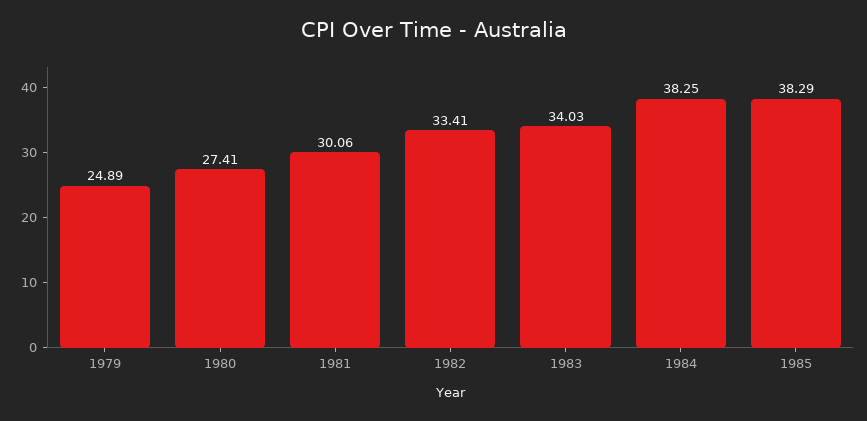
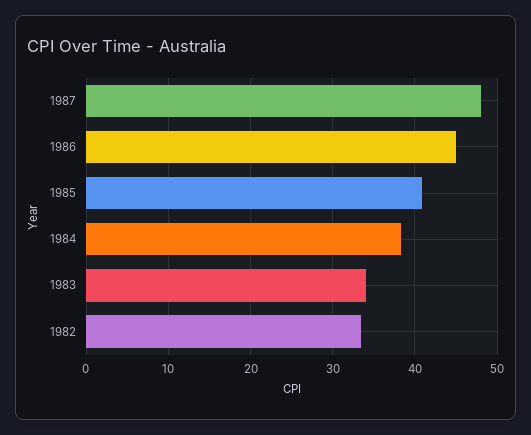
1979: 24.89 -> none
1980: 27.41 -> none
1981: 30.06 -> none
1985: 38.29 -> 41
1987: none -> 48
1986: none -> 45

